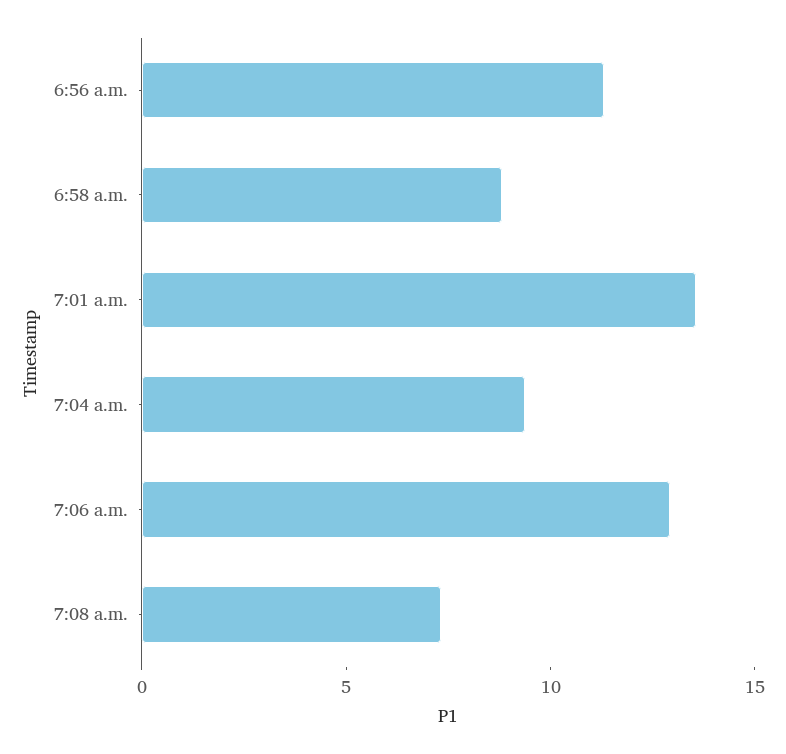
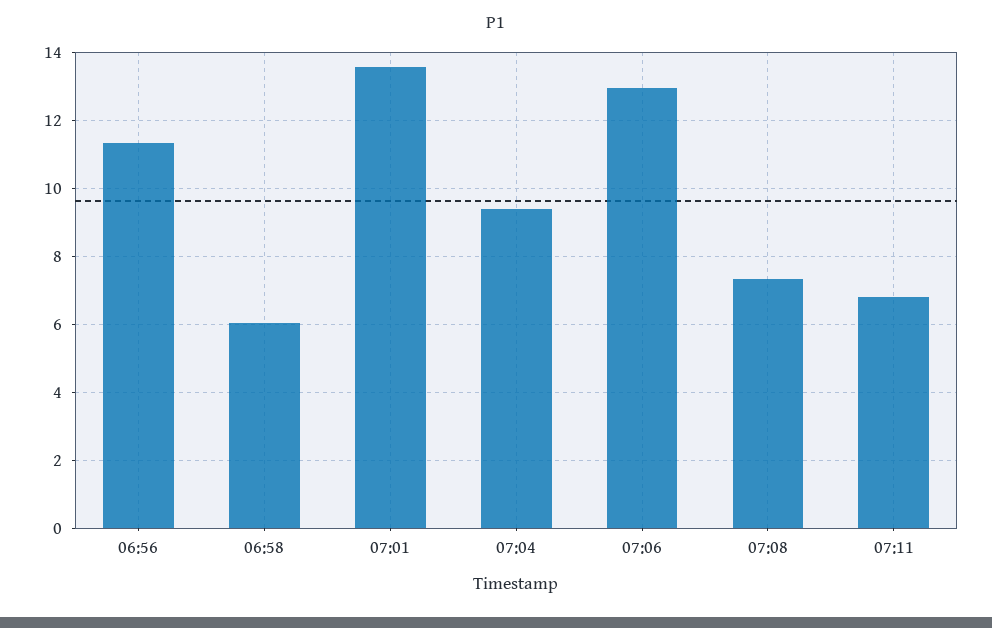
6:58 a.m.: 9 -> 6
07:11: none -> 6.8

